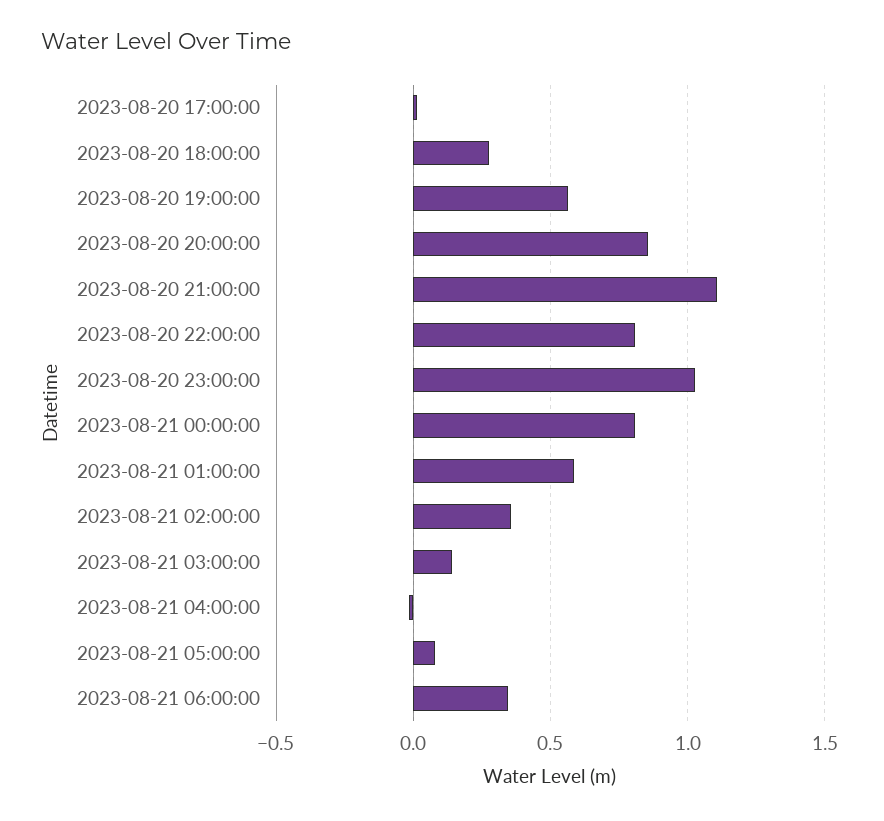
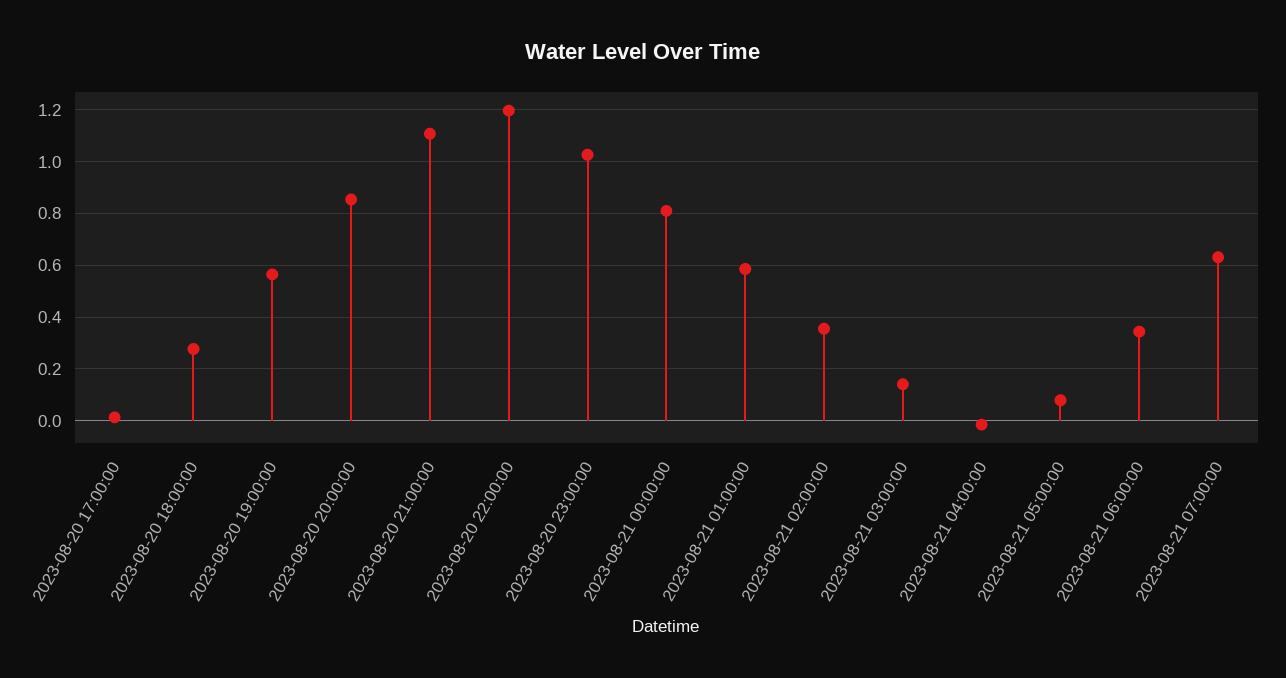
2023-08-20 22:00:00: 0.8 -> 1.2
2023-08-21 07:00:00: none -> 0.625

